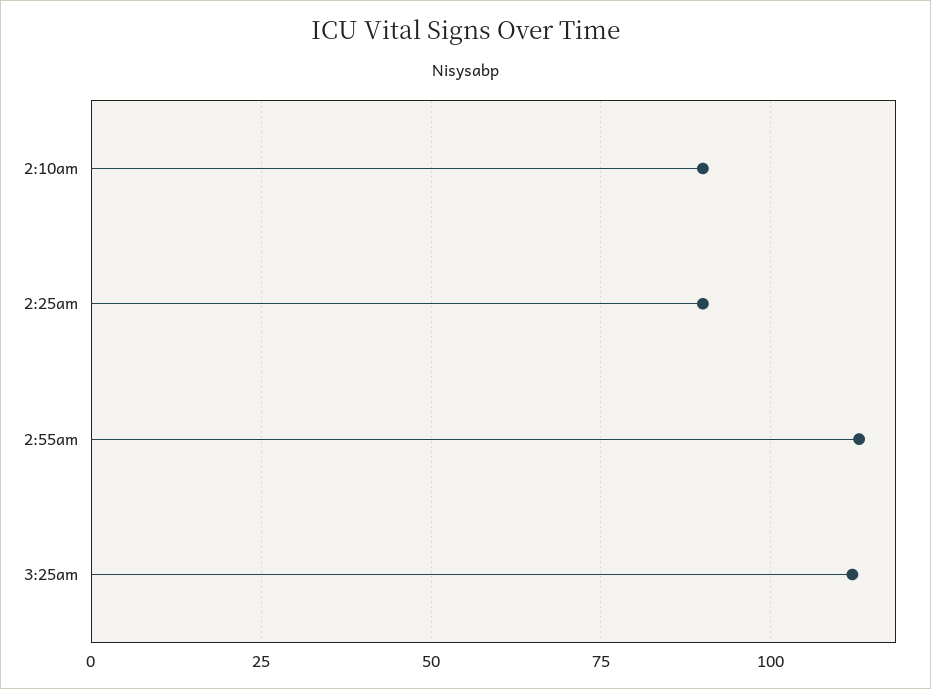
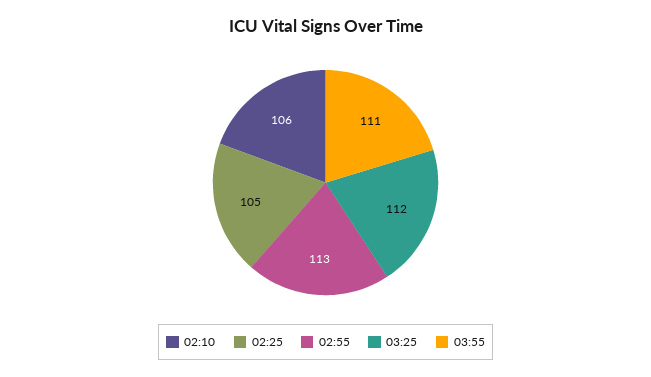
2:10am: 90 -> 106
2:25am: 90 -> 105
03:55: none -> 111

